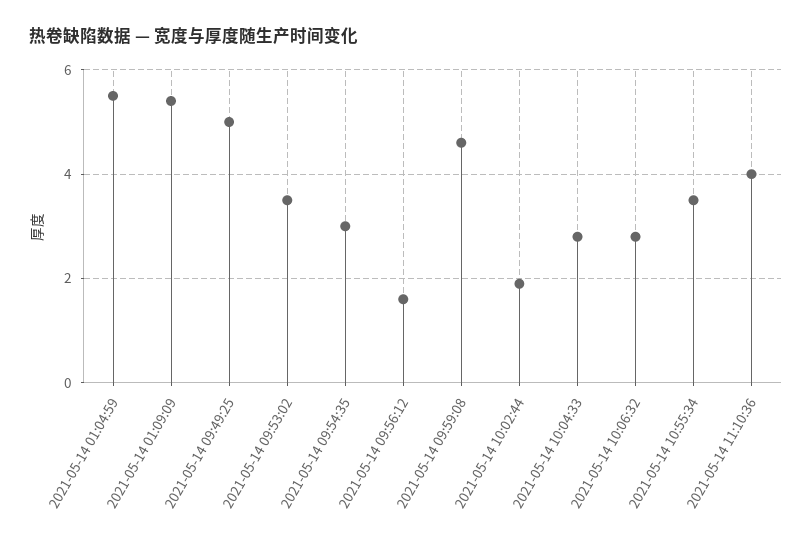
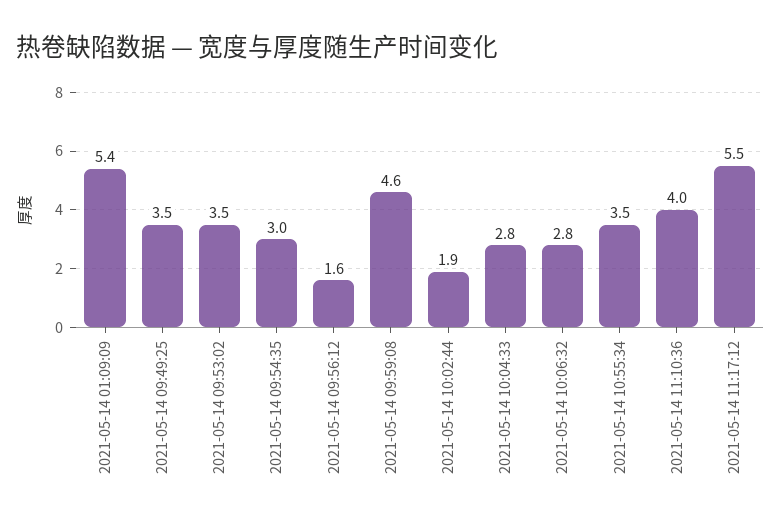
2021-05-14 01:04:59: 5.5 -> none
2021-05-14 09:49:25: 5 -> 3.5
2021-05-14 11:17:12: none -> 5.5

